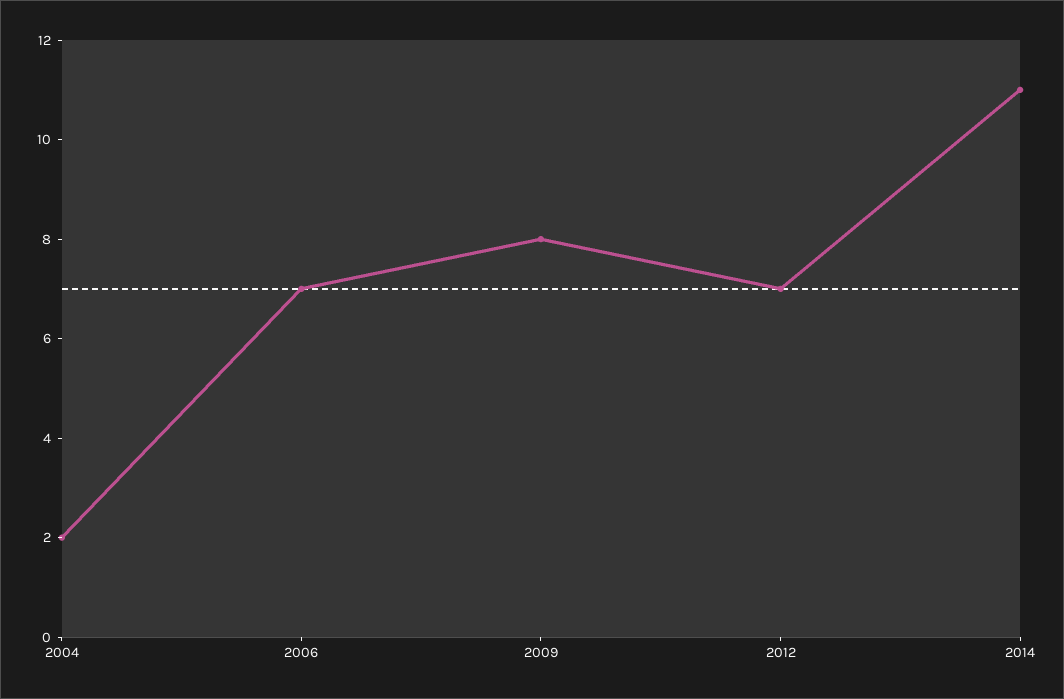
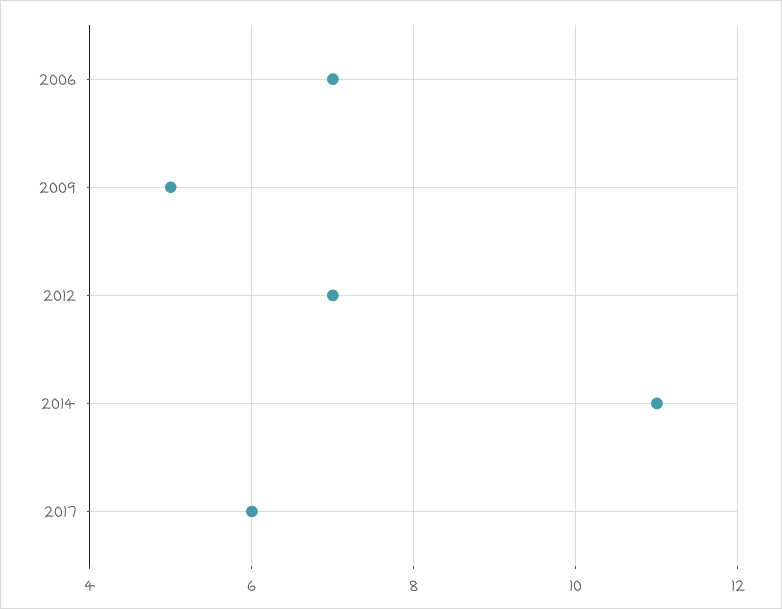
2004: 2 -> none
2009: 8 -> 5
2017: none -> 6

